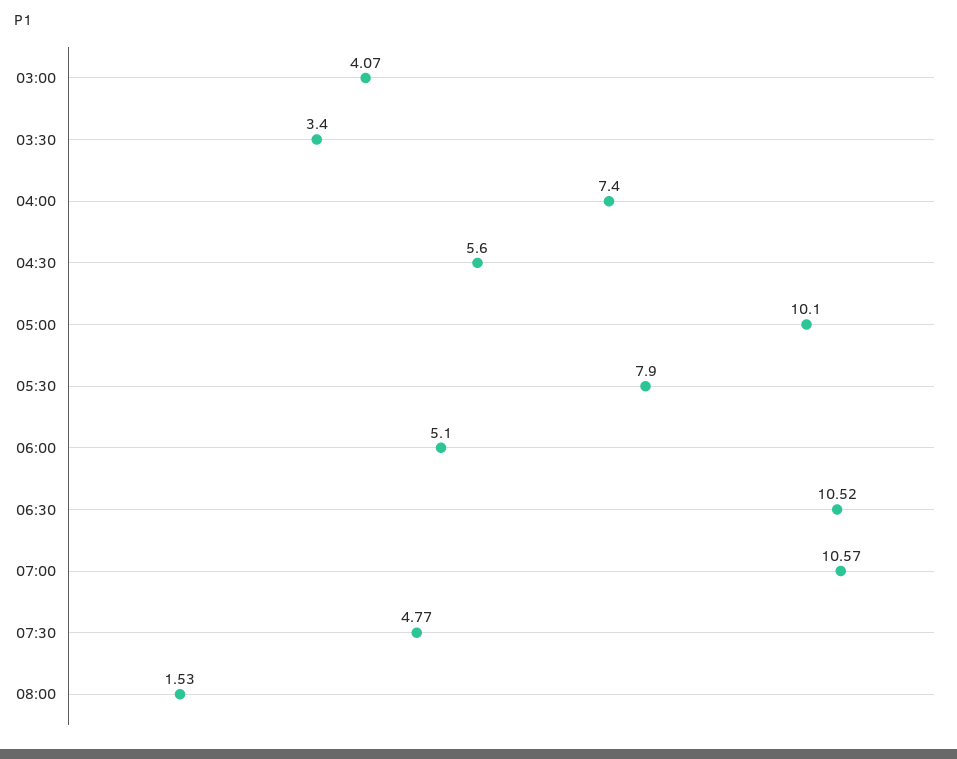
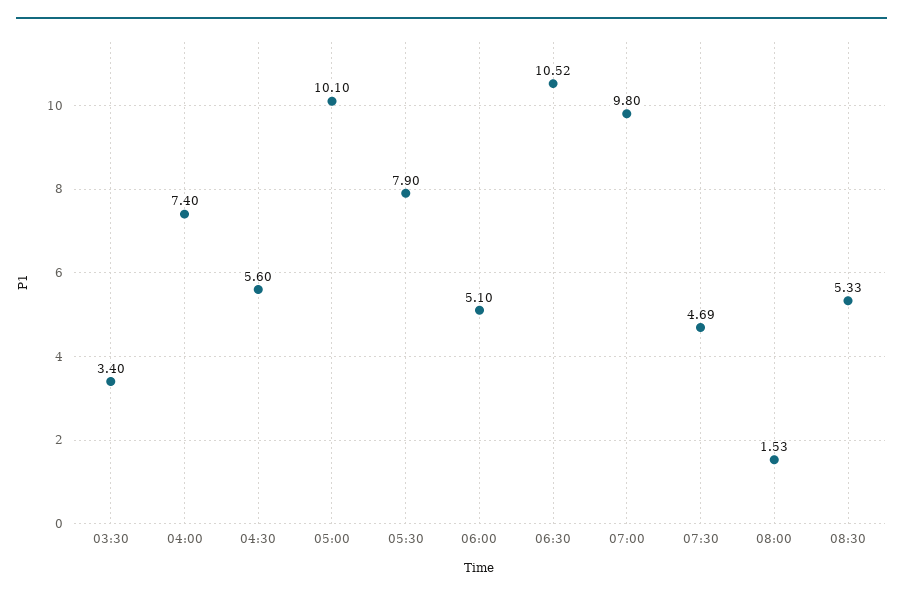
03:00: 4.07 -> none
07:00: 10.57 -> 9.8
07:30: 4.77 -> 4.69
08:30: none -> 5.33

